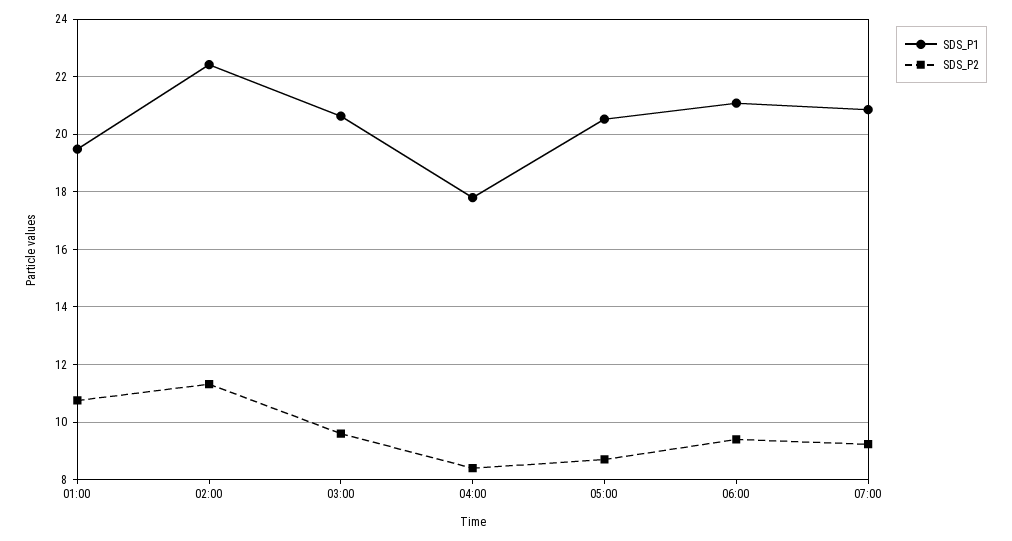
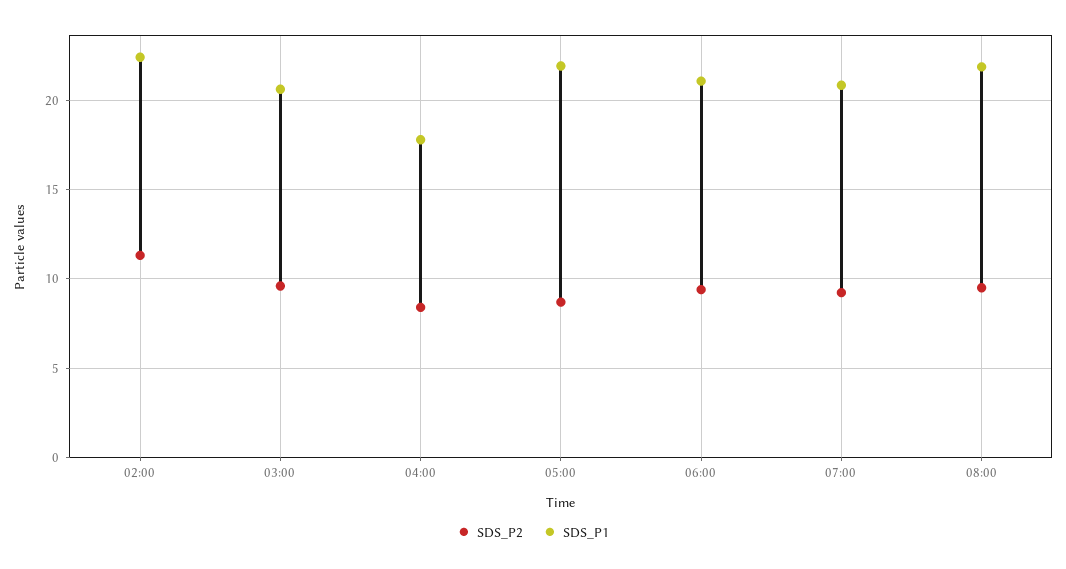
SDS_P1, 01:00: 19.5 -> none
SDS_P2, 01:00: 10.75 -> none
SDS_P1, 05:00: 20.5 -> 22
SDS_P2, 08:00: none -> 9.5
SDS_P1, 08:00: none -> 22

